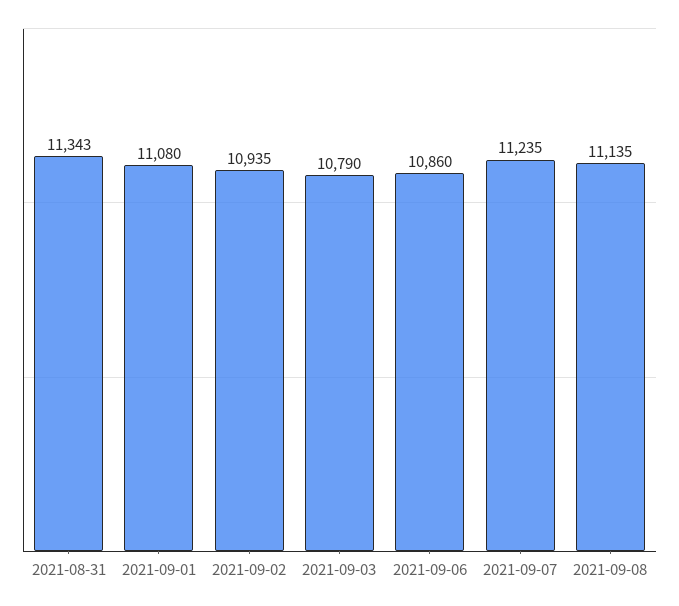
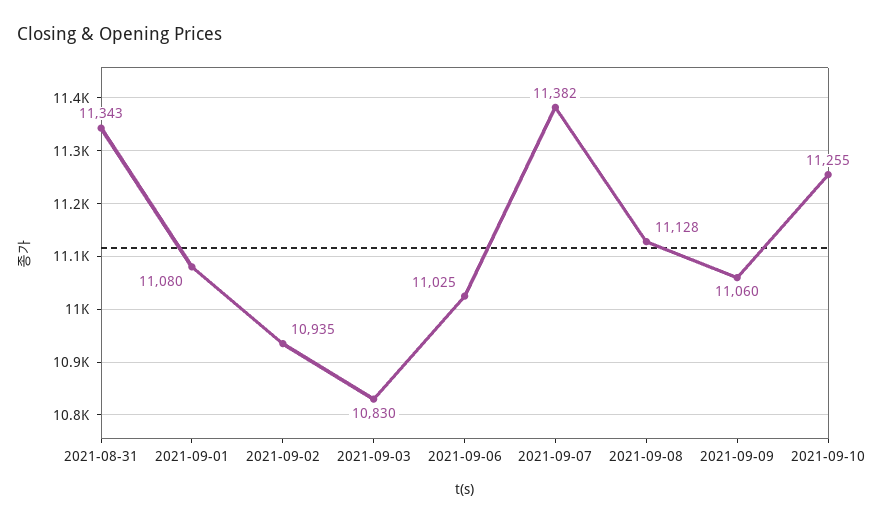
2021-09-03: 10790 -> 10830
2021-09-06: 10860 -> 11025
2021-09-07: 11235 -> 11382
2021-09-08: 11135 -> 11128
2021-09-09: none -> 11060
2021-09-10: none -> 11255

